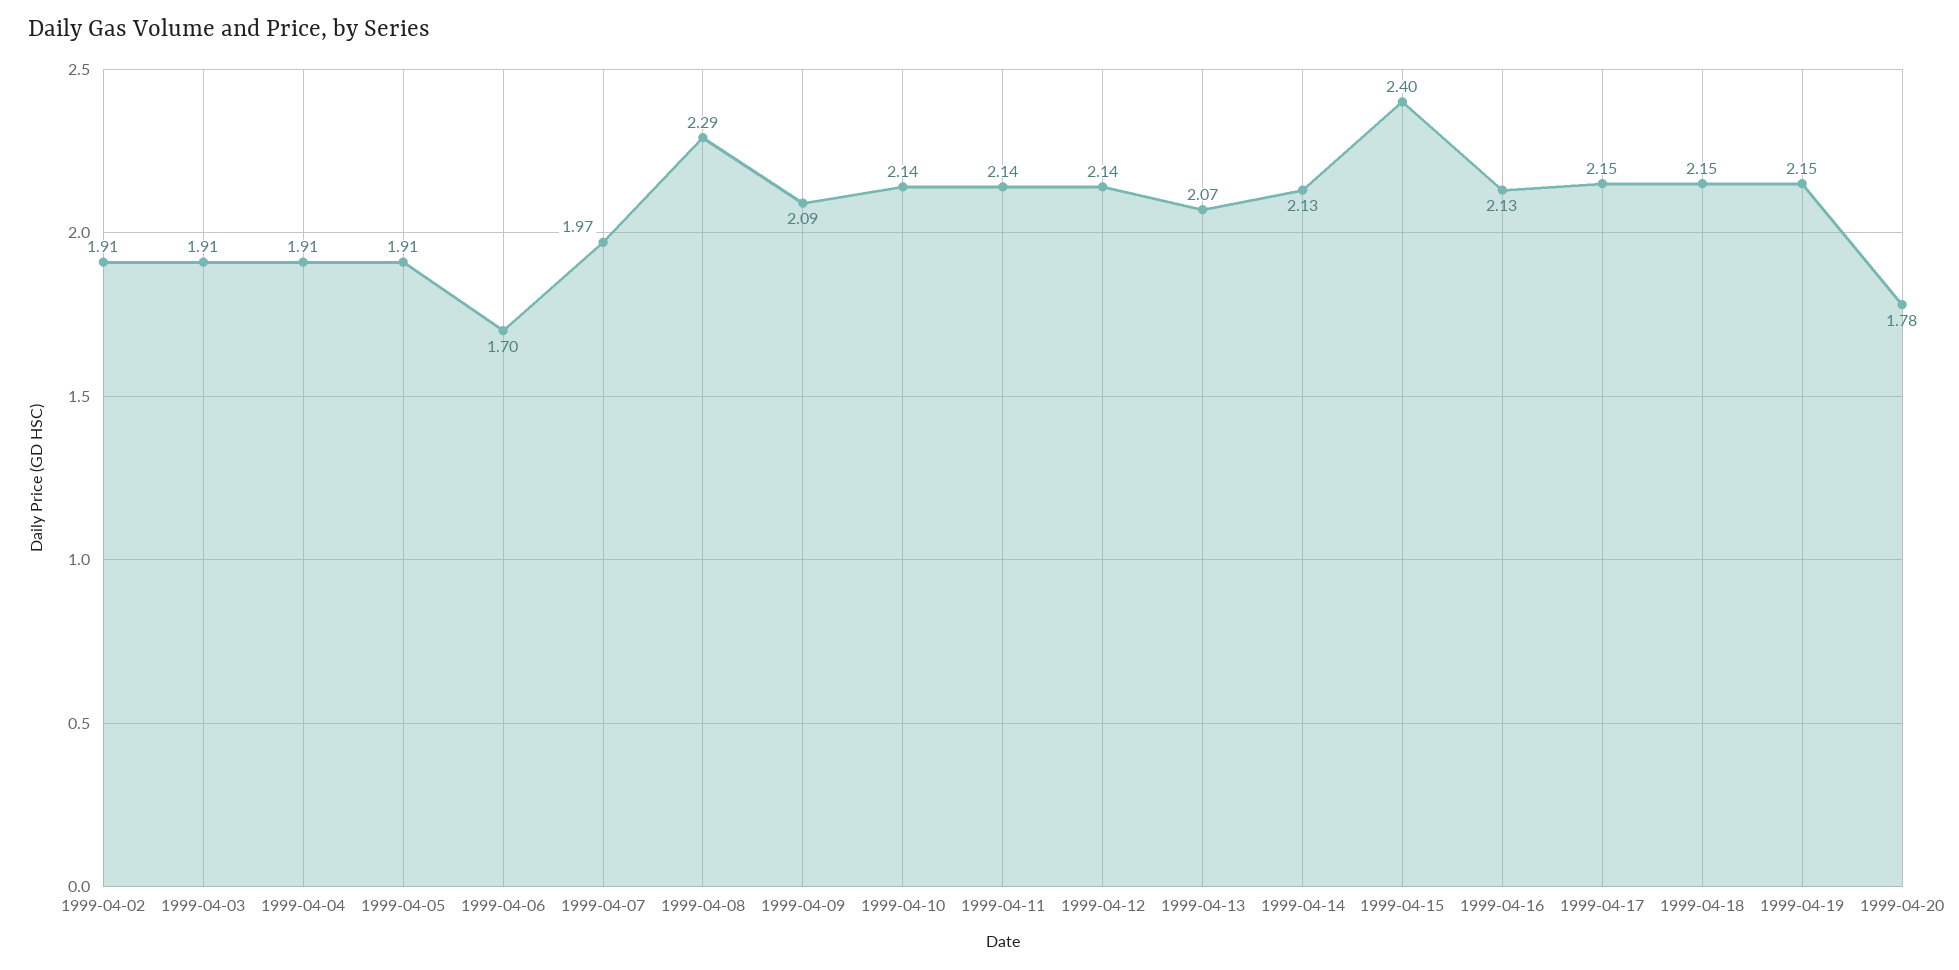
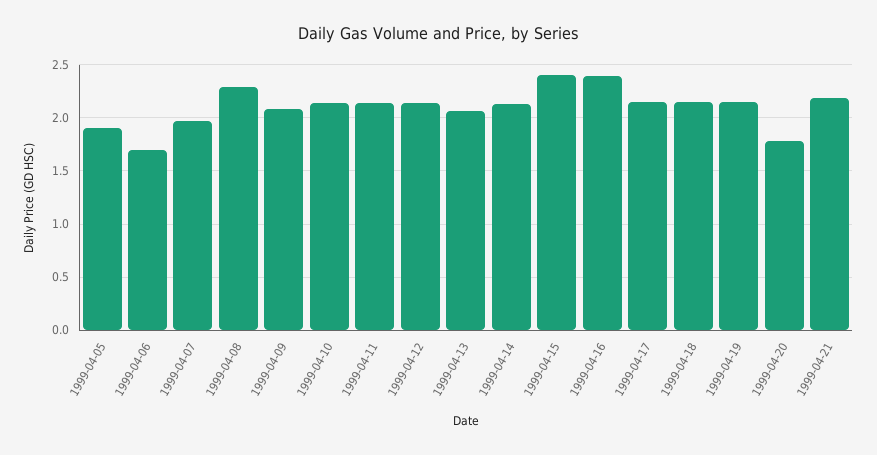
1999-04-02: 1.91 -> none
1999-04-03: 1.91 -> none
1999-04-04: 1.91 -> none
1999-04-16: 2.13 -> 2.4
1999-04-21: none -> 2.2

